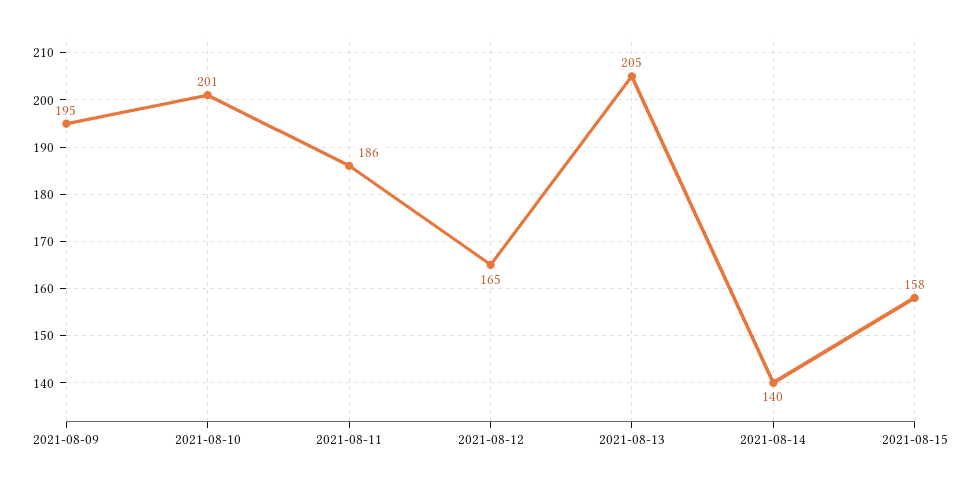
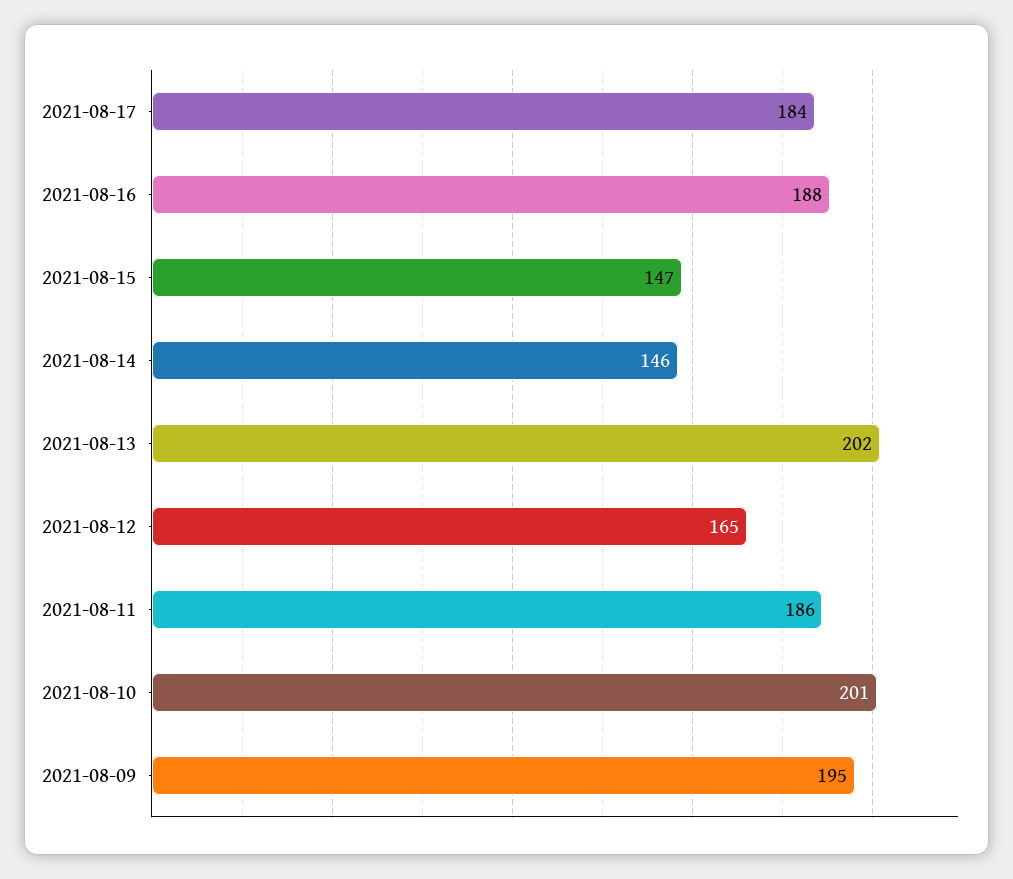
2021-08-13: 205 -> 202
2021-08-14: 140 -> 146
2021-08-15: 158 -> 147
2021-08-17: none -> 184
2021-08-16: none -> 188

